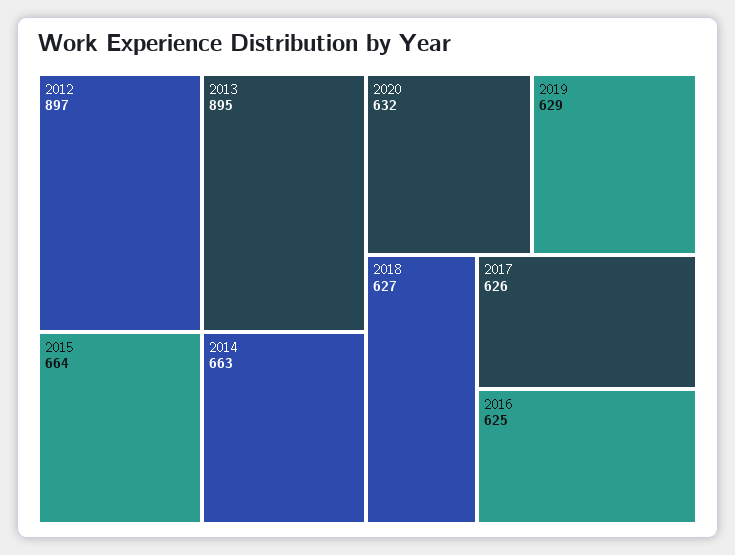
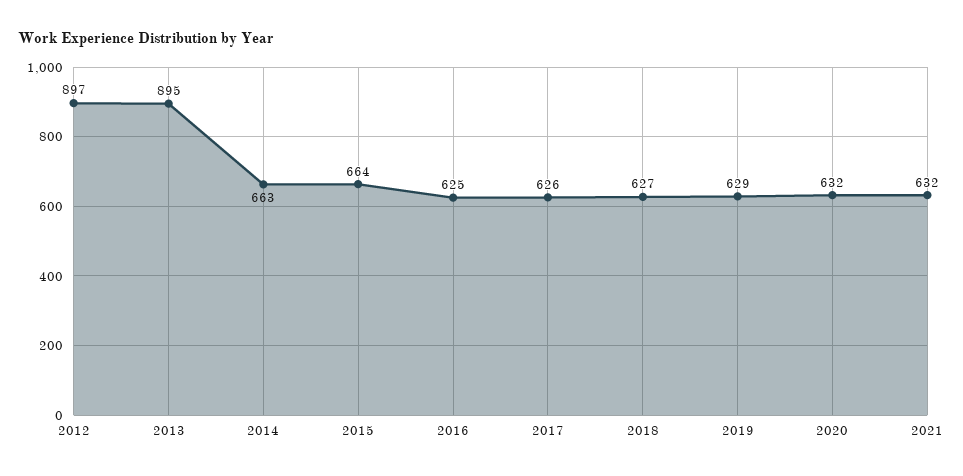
2021: none -> 632

